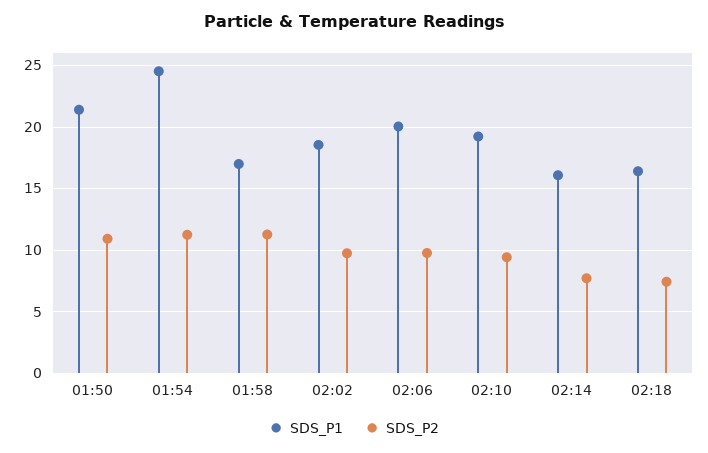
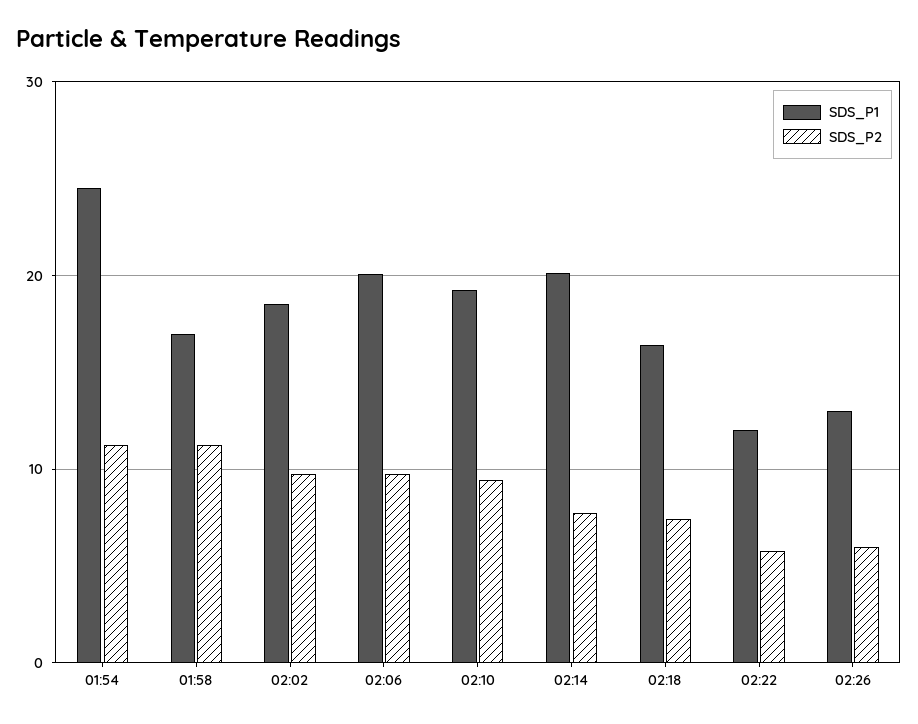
SDS_P1, 01:50: 21.5 -> none
SDS_P2, 01:50: 11 -> none
SDS_P1, 02:14: 16 -> 20
SDS_P1, 02:22: none -> 12
SDS_P2, 02:22: none -> 6
SDS_P1, 02:26: none -> 13
SDS_P2, 02:26: none -> 6

